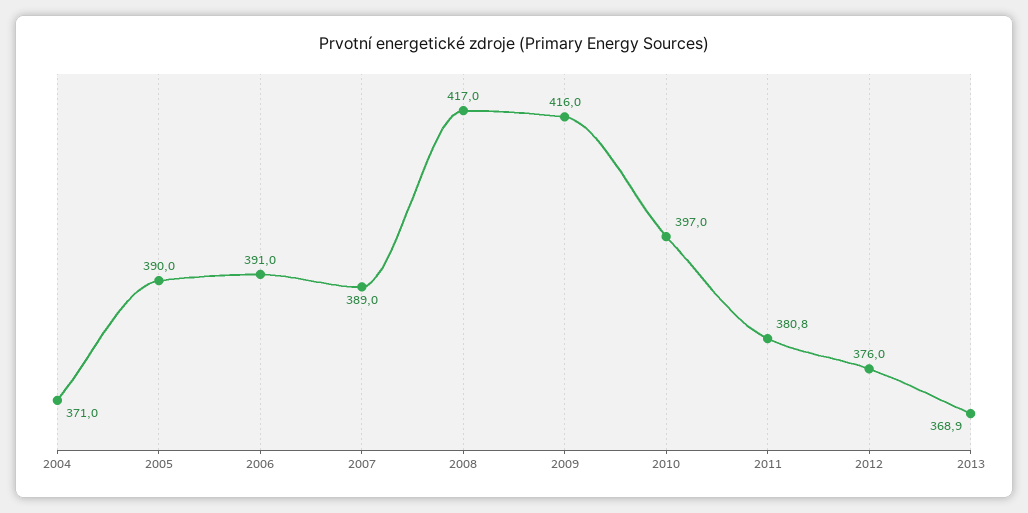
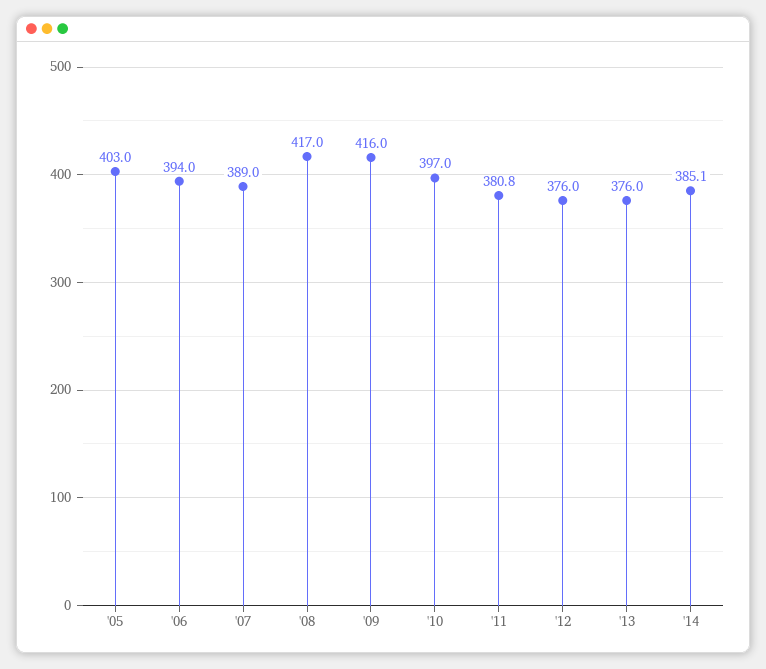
2004: 371 -> none
2005: 390 -> 403
2006: 391 -> 394
2013: 368.9 -> 376
'14: none -> 385.1

